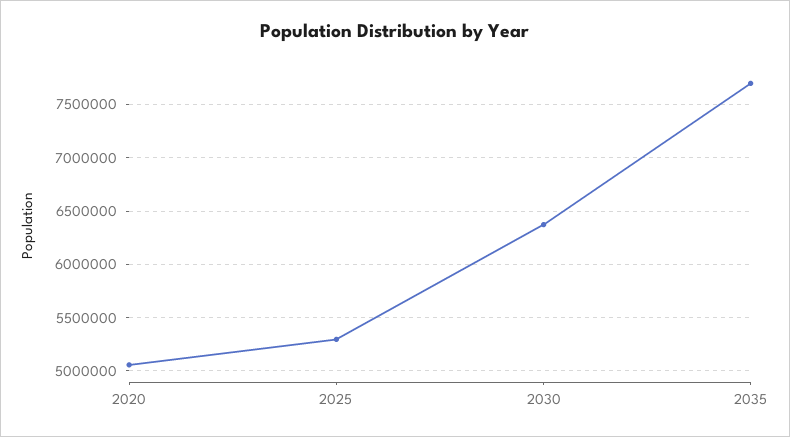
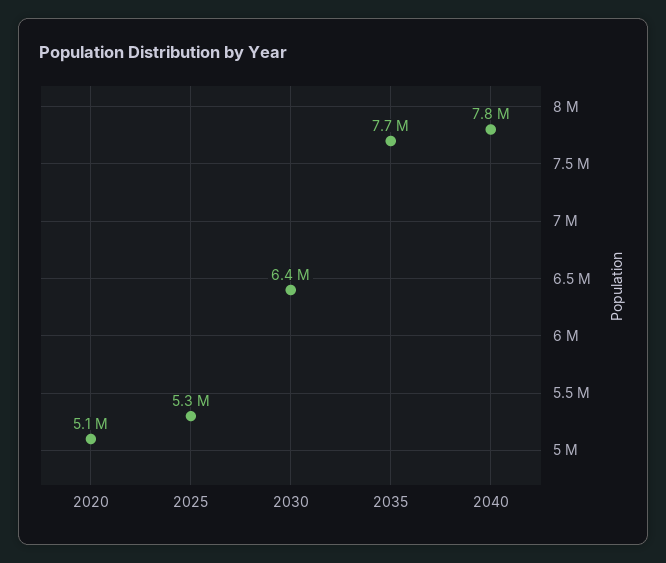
2040: none -> 7800000

